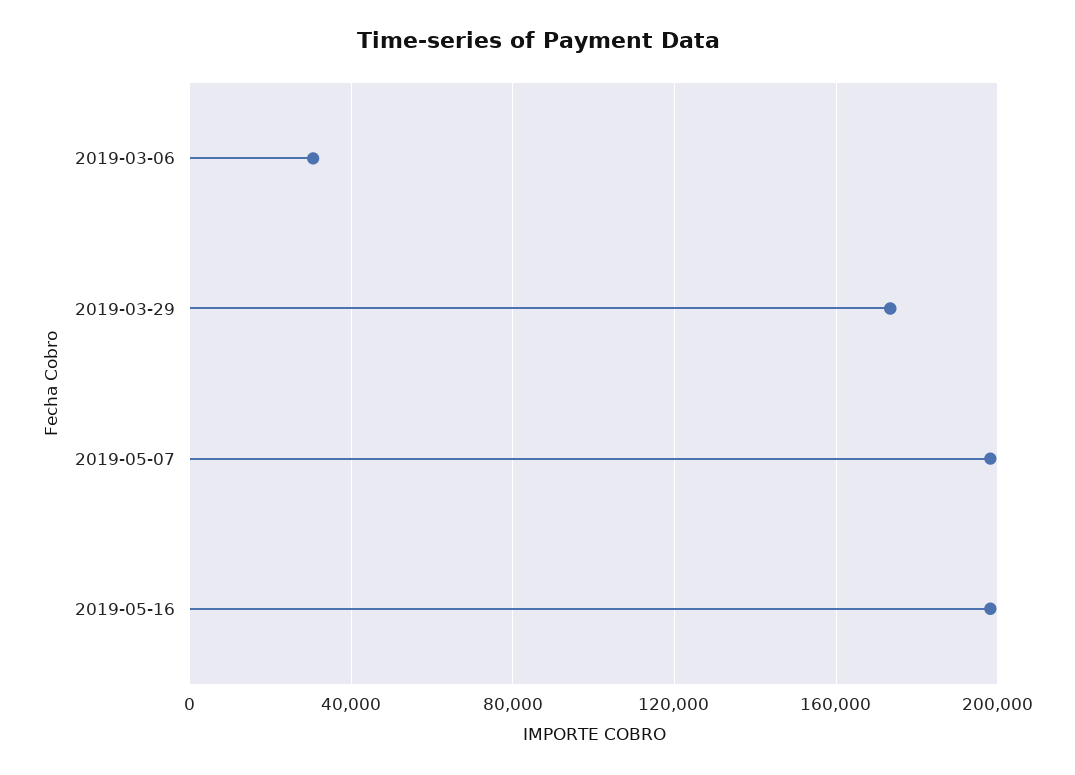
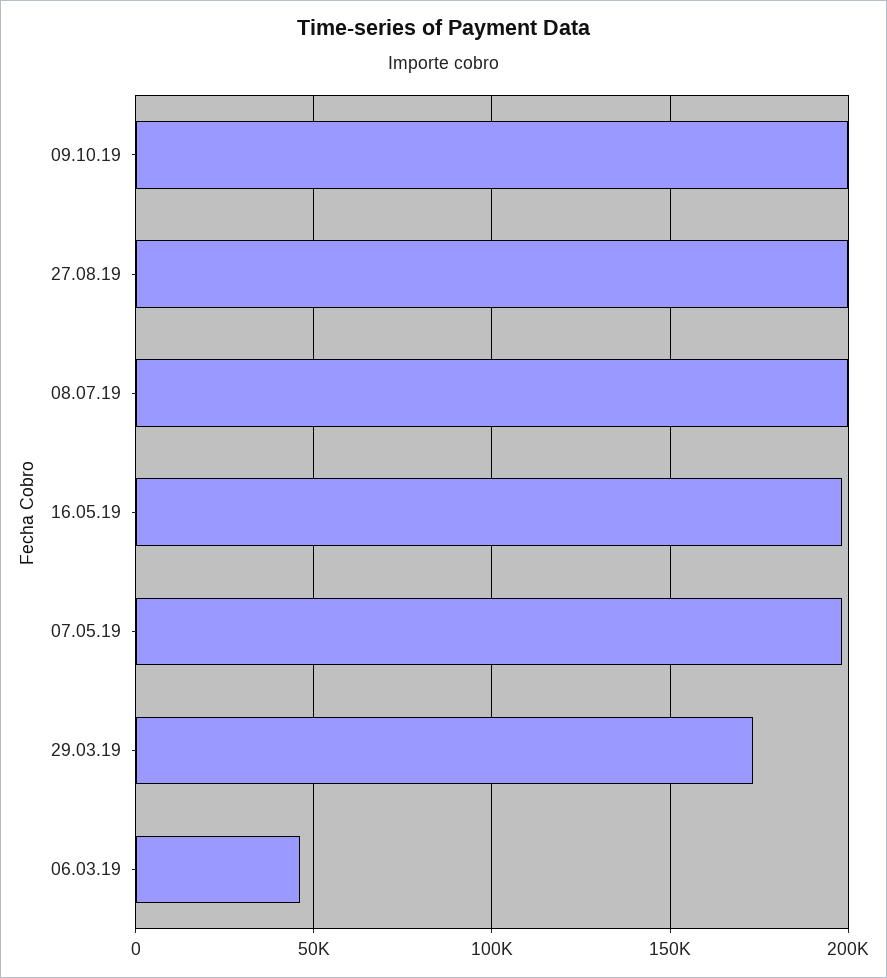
2019-03-06: 30000 -> 45000
09.10.19: none -> 200000
27.08.19: none -> 200000
08.07.19: none -> 200000

